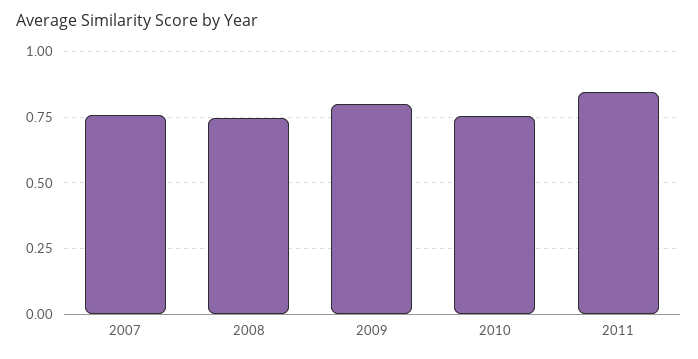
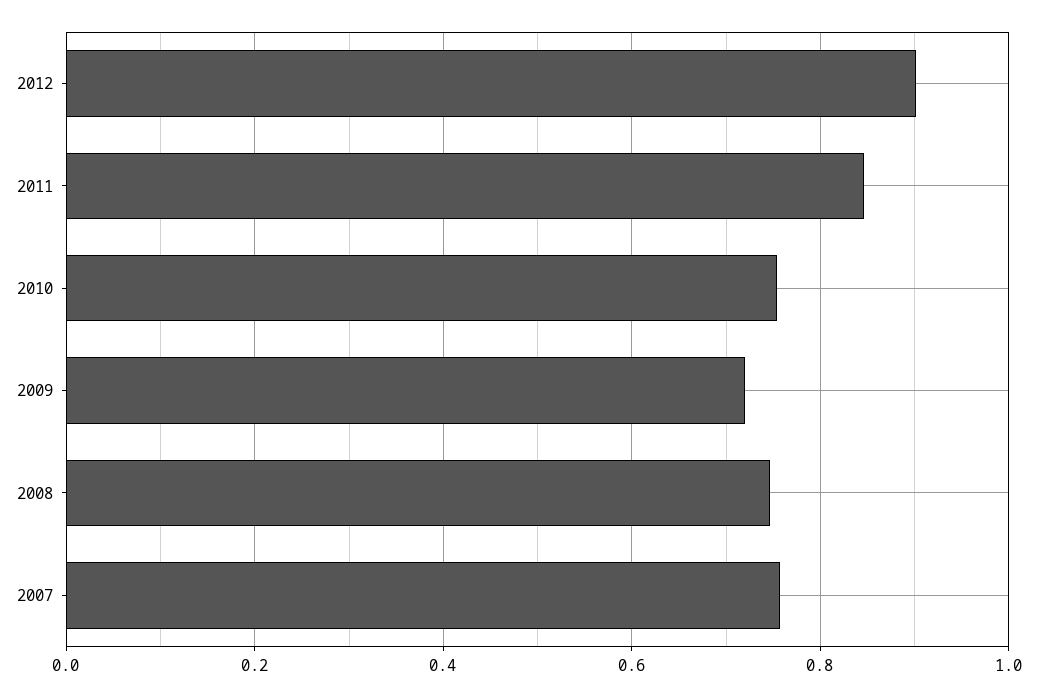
2009: 0.8 -> 0.72
2012: none -> 0.9

